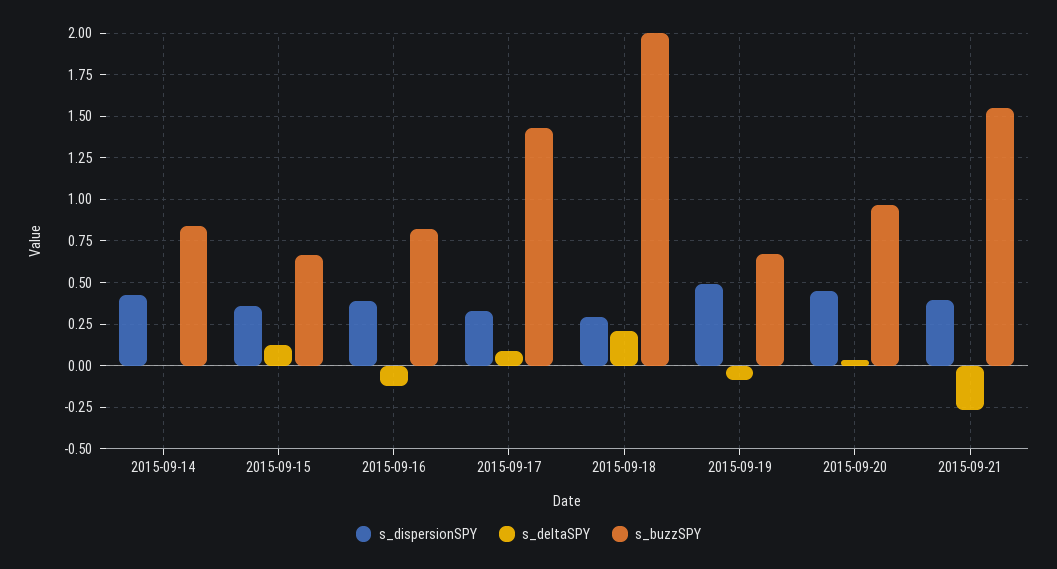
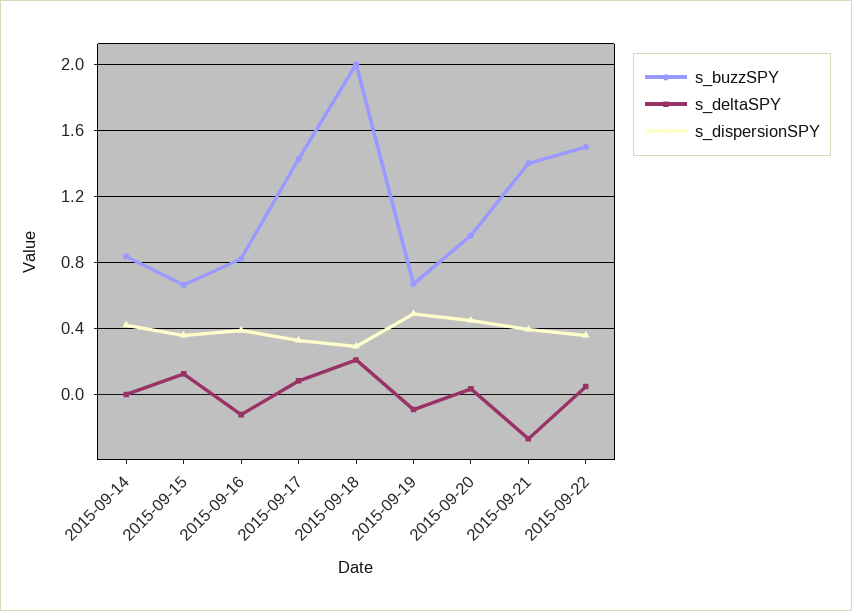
s_buzzSPY, 2015-09-21: 1.55 -> 1.4
s_buzzSPY, 2015-09-22: none -> 1.5
s_deltaSPY, 2015-09-22: none -> 0.05
s_dispersionSPY, 2015-09-22: none -> 0.35

